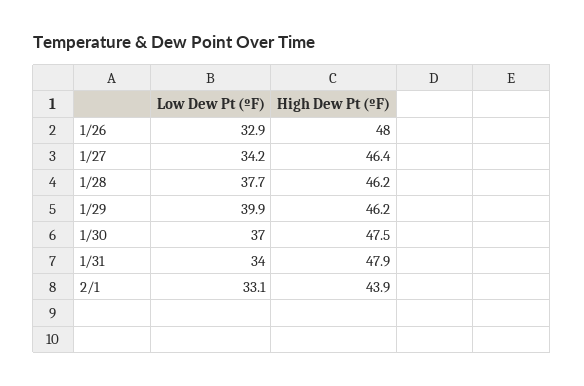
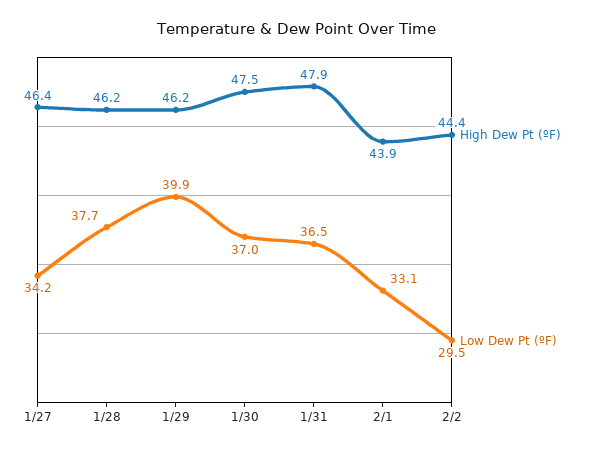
Low Dew Pt (ºF), 1/26: 32.9 -> none
High Dew Pt (ºF), 1/26: 48 -> none
Low Dew Pt (ºF), 1/31: 34 -> 36.5
High Dew Pt (ºF), 2/2: none -> 44.4
Low Dew Pt (ºF), 2/2: none -> 29.5

